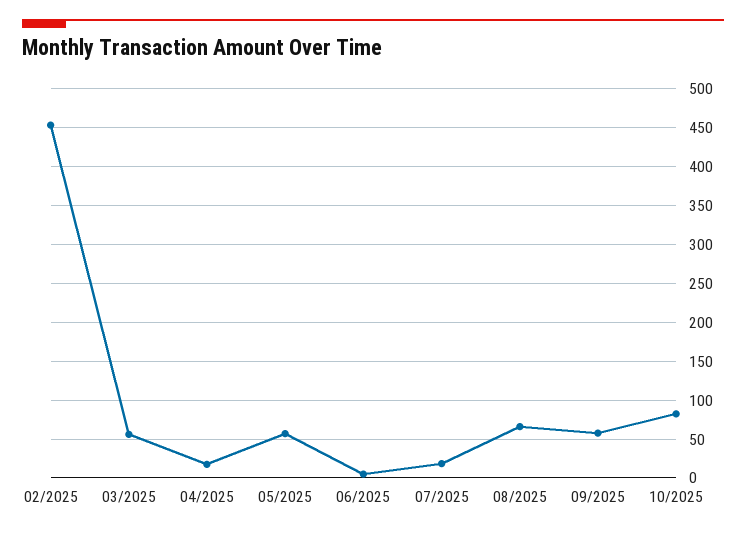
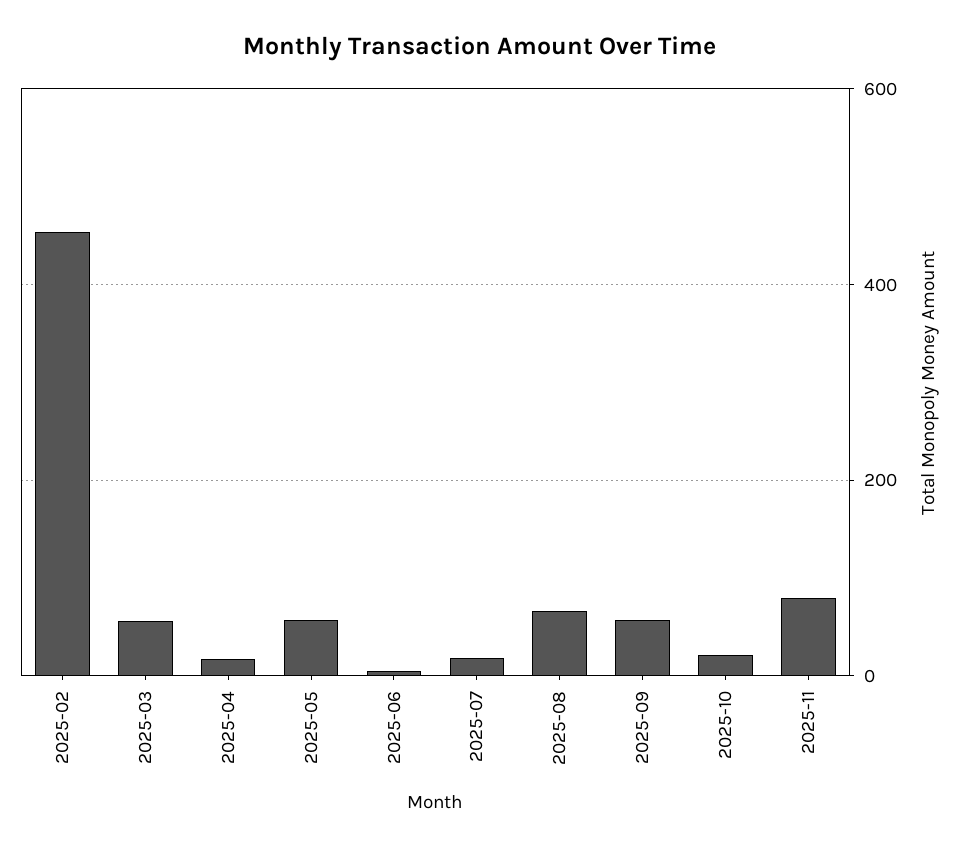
10/2025: 80 -> 20
2025-11: none -> 80

